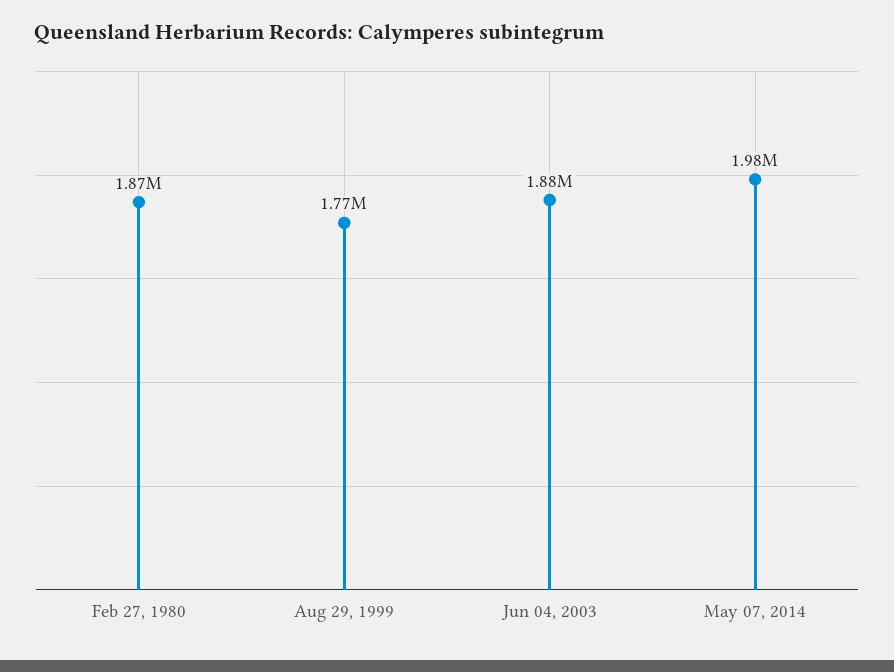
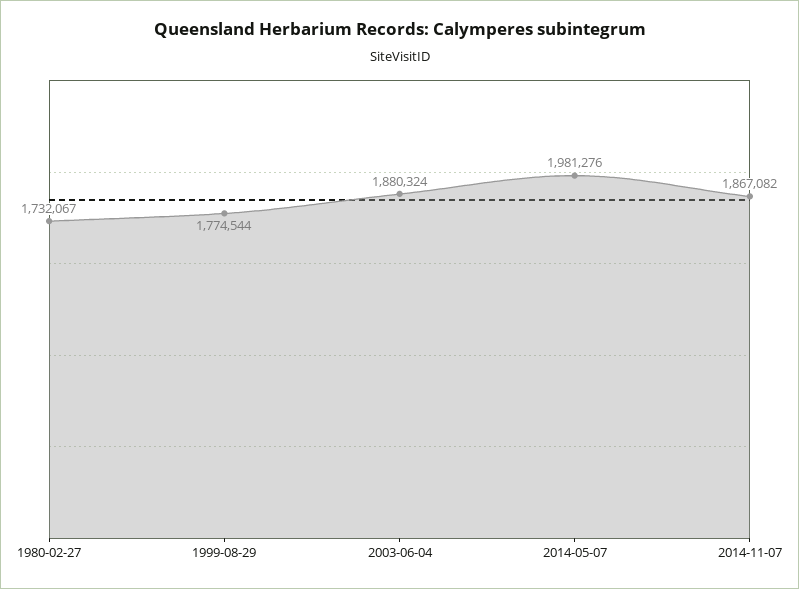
Feb 27, 1980: 1870000 -> 1732067
2014-11-07: none -> 1867082

